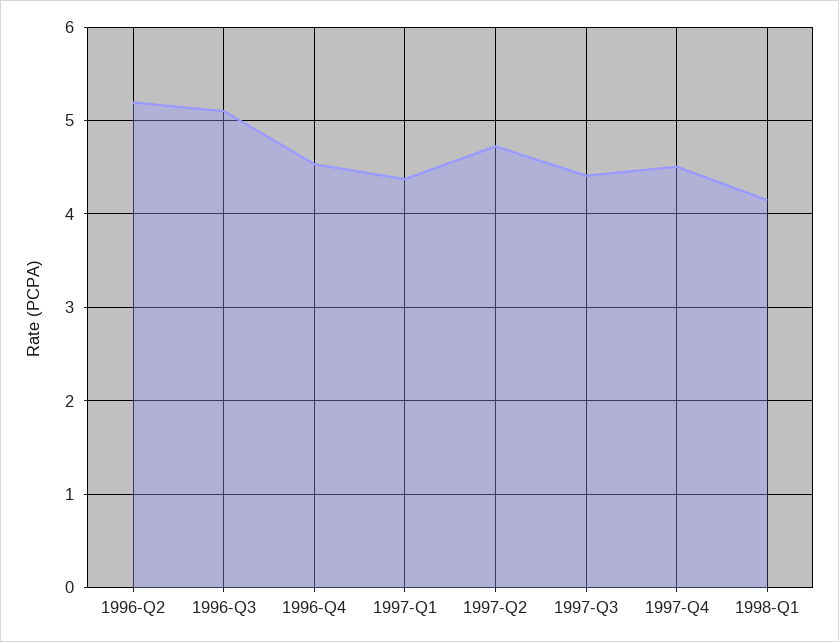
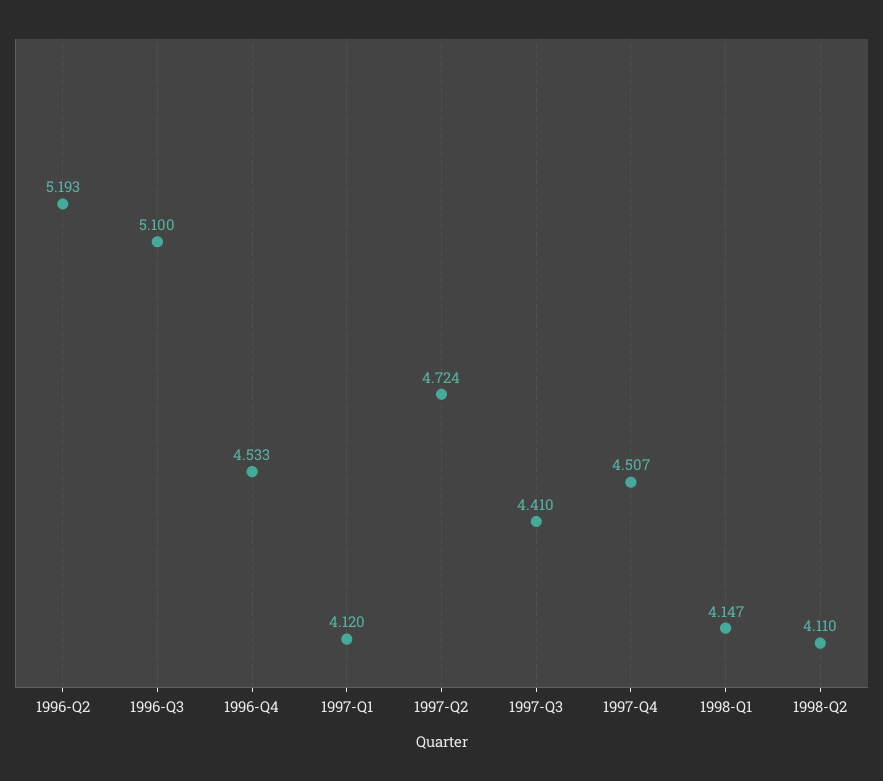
1997-Q1: 4.4 -> 4.12
1998-Q2: none -> 4.11

